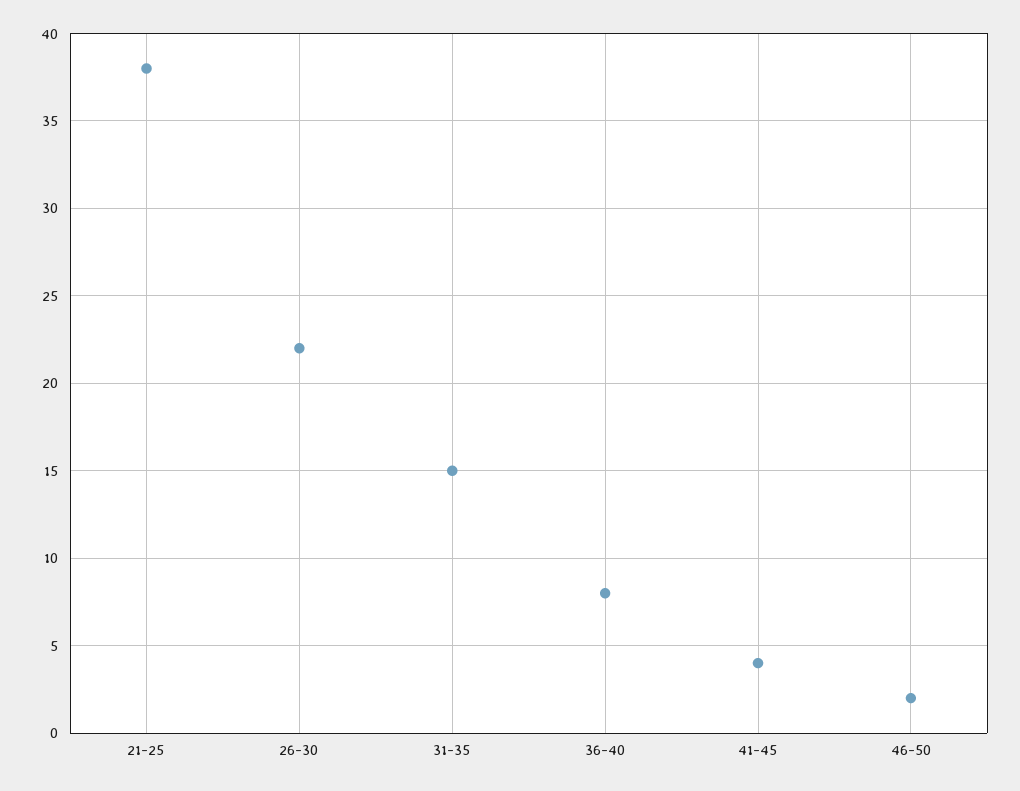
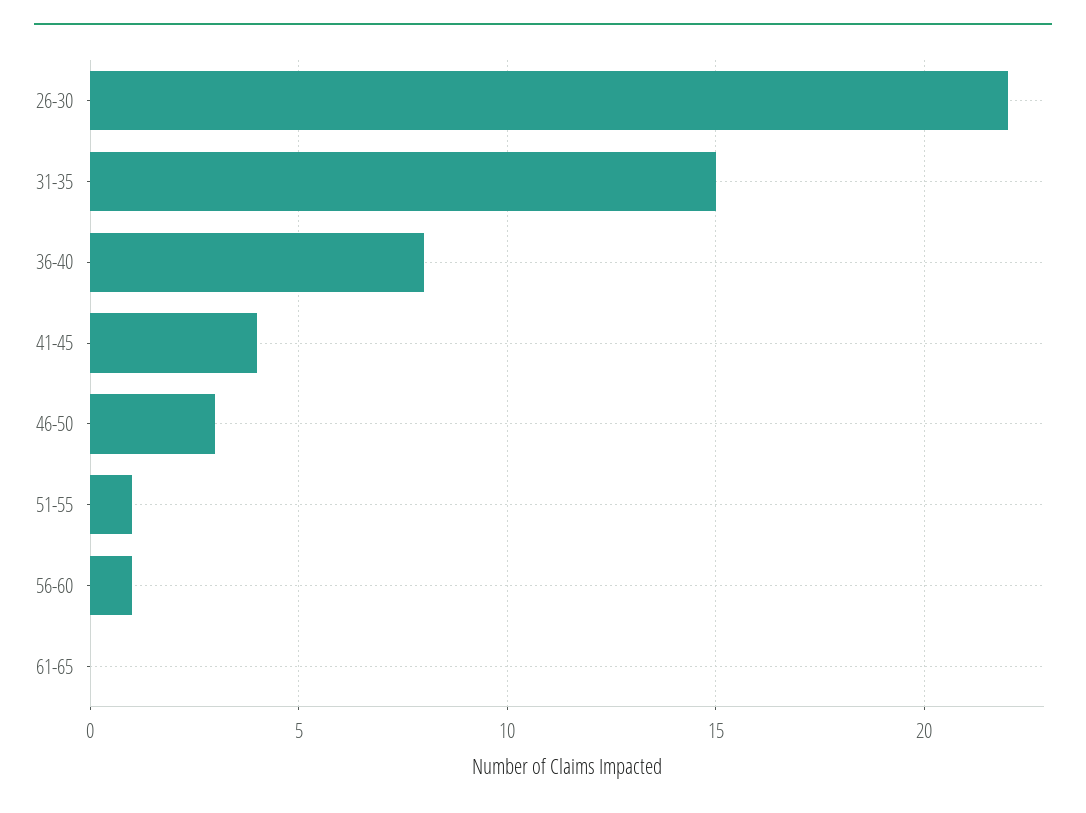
21-25: 38 -> none
46-50: 2 -> 3
51-55: none -> 1
56-60: none -> 1
61-65: none -> 0

